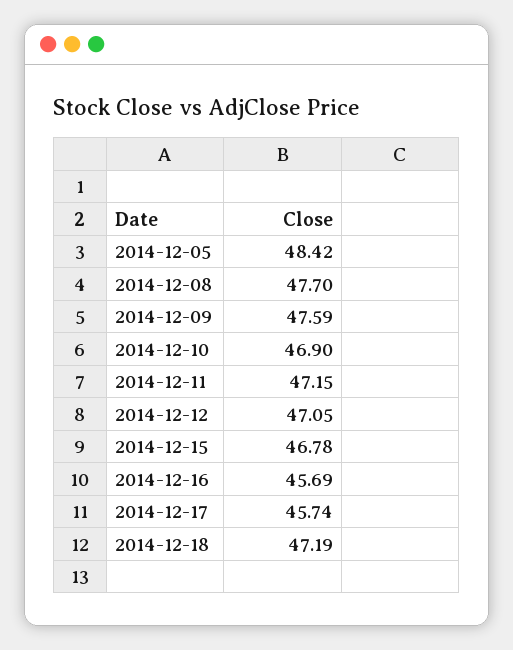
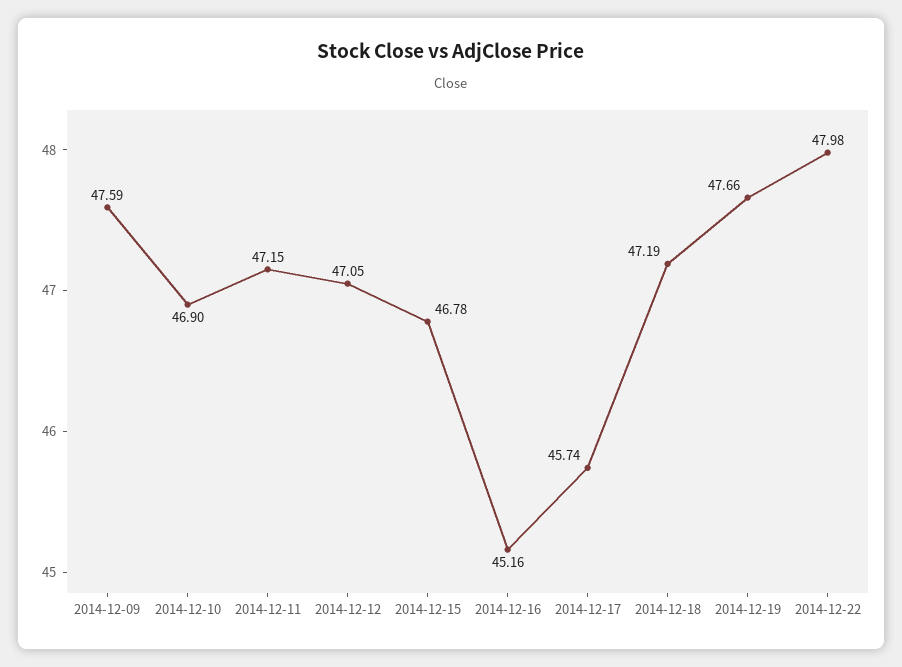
2014-12-05: 48.42 -> none
2014-12-08: 47.7 -> none
2014-12-16: 45.69 -> 45.16
2014-12-19: none -> 47.66
2014-12-22: none -> 47.98

